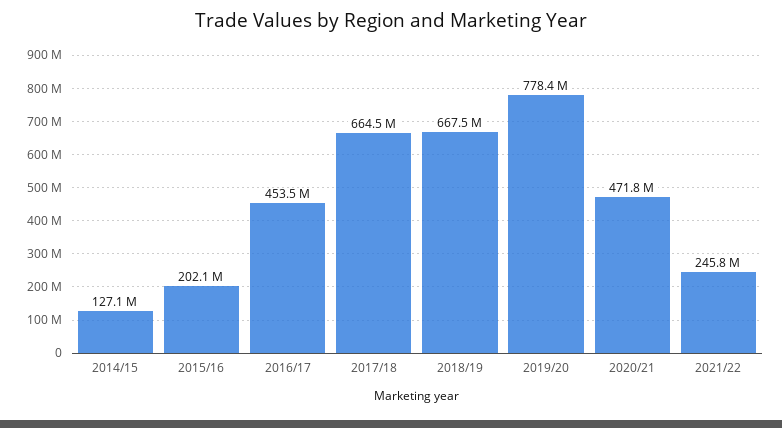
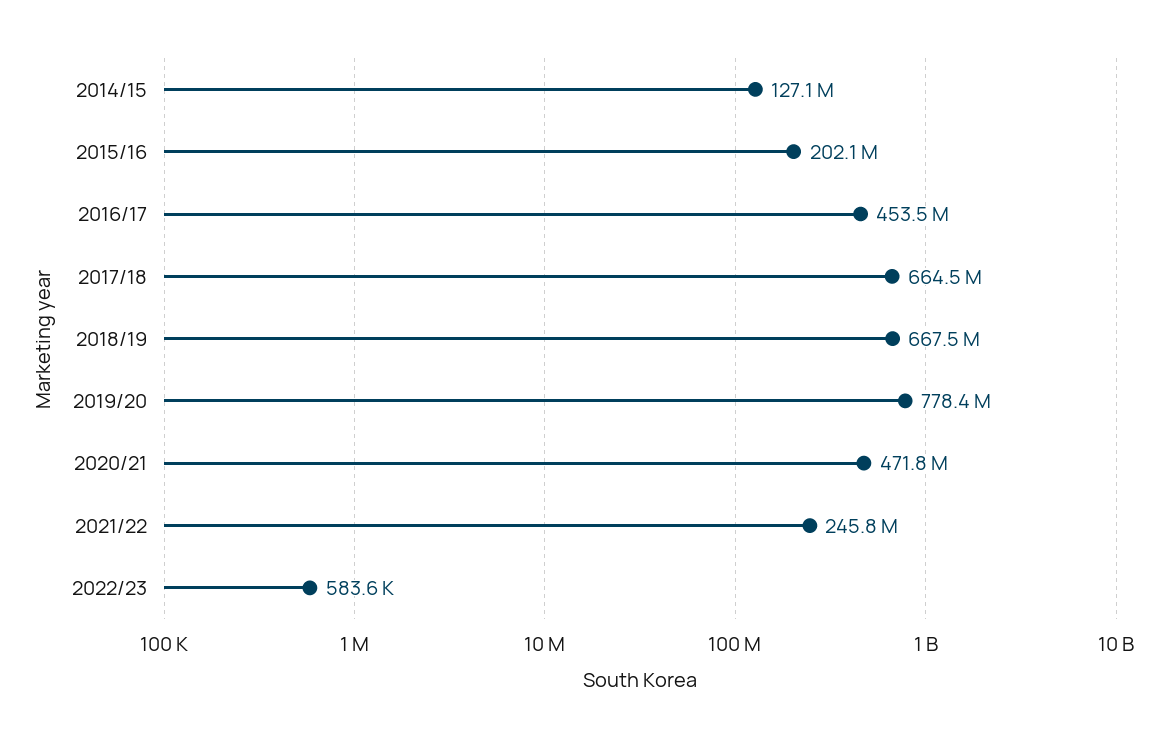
2022/23: none -> 583600

